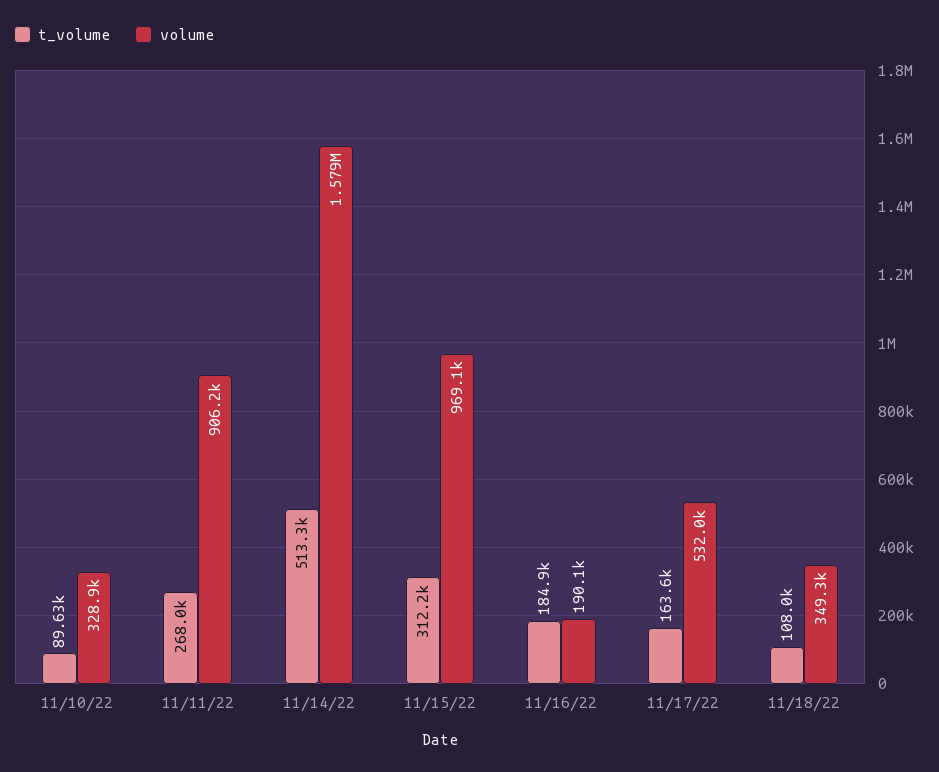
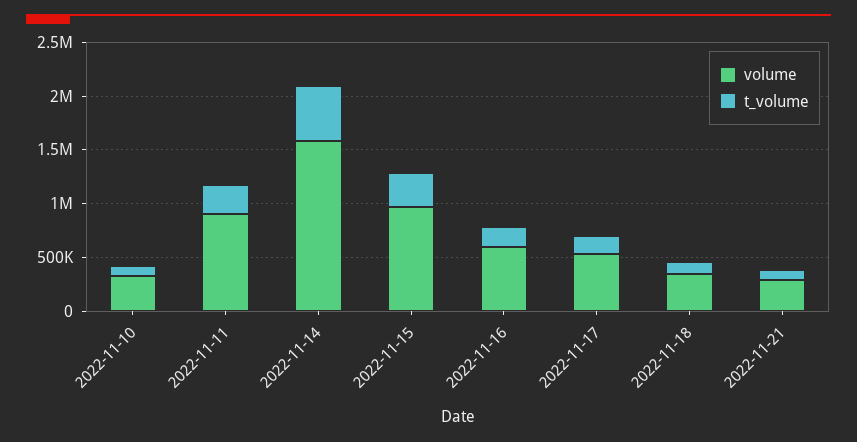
volume, 11/16/22: 190100 -> 600000
volume, 2022-11-21: none -> 300000
t_volume, 2022-11-21: none -> 100000

